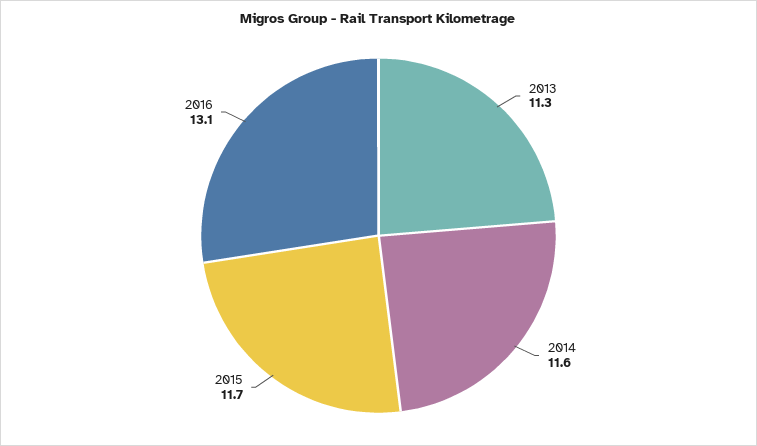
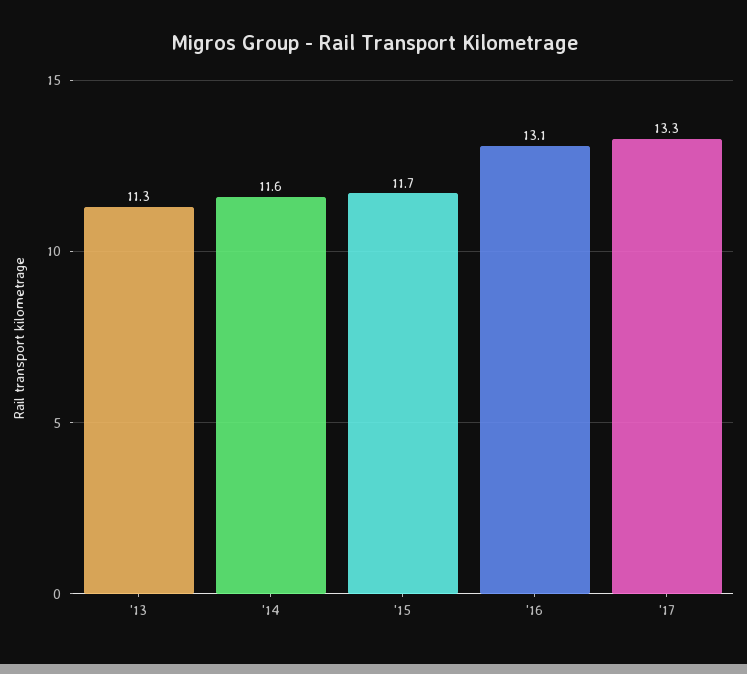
'17: none -> 13.3

